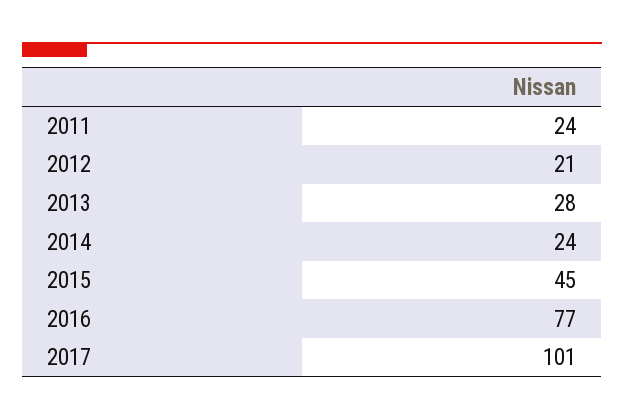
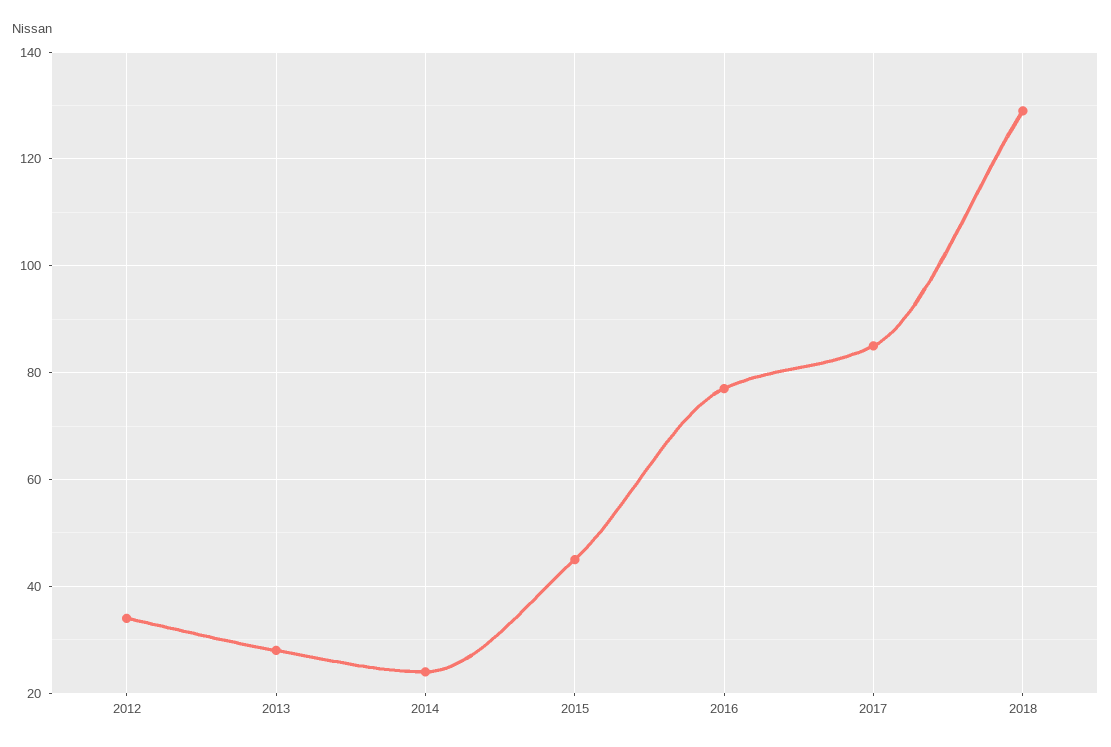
2011: 24 -> none
2012: 21 -> 35
2017: 101 -> 85
2018: none -> 130

